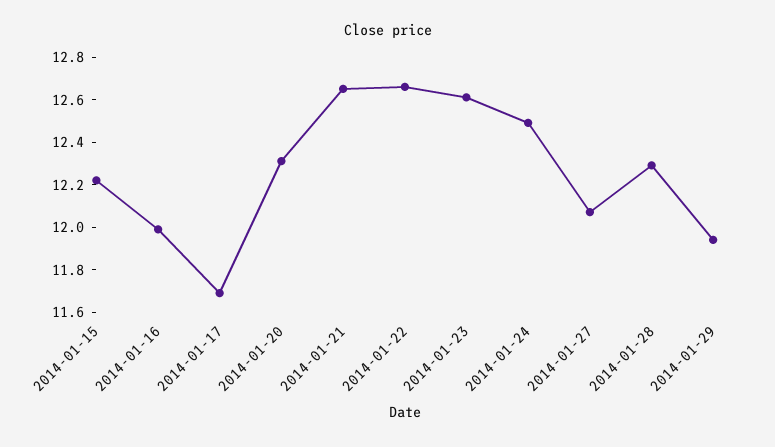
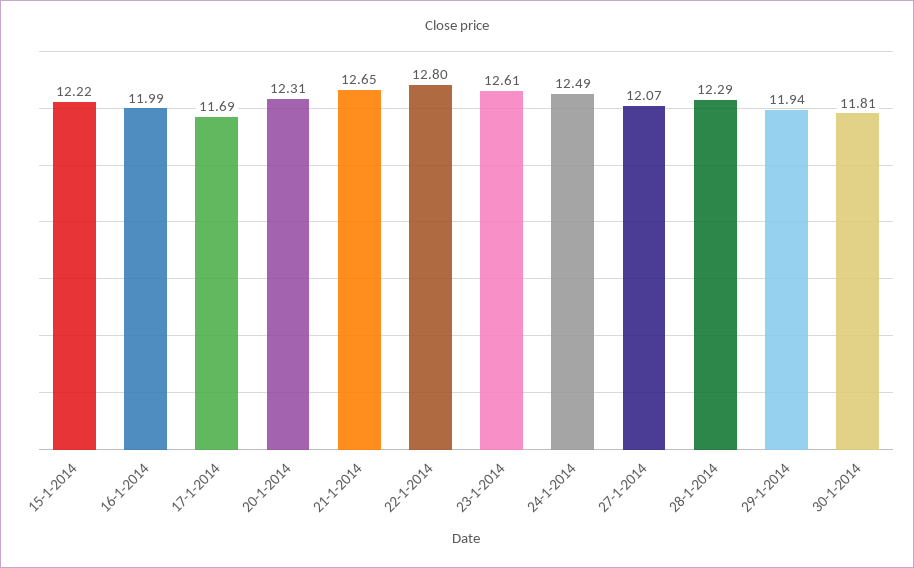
2014-01-22: 12.65 -> 12.8
30-1-2014: none -> 11.81

